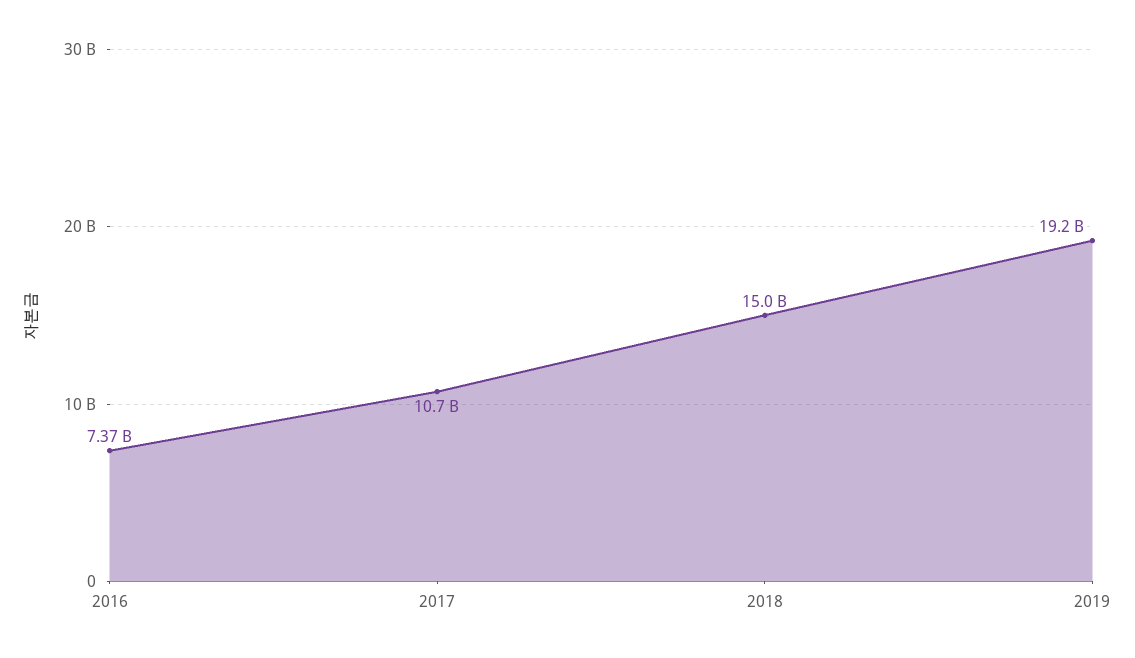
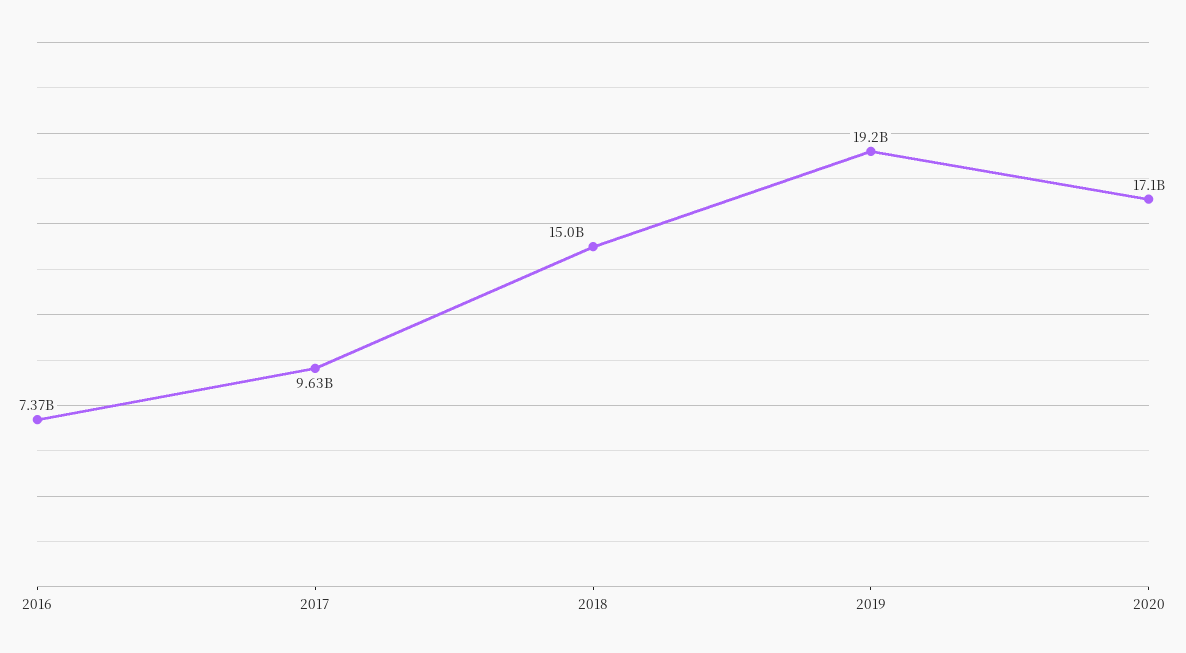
2017: 10700000000 -> 9630000000
2020: none -> 17100000000

